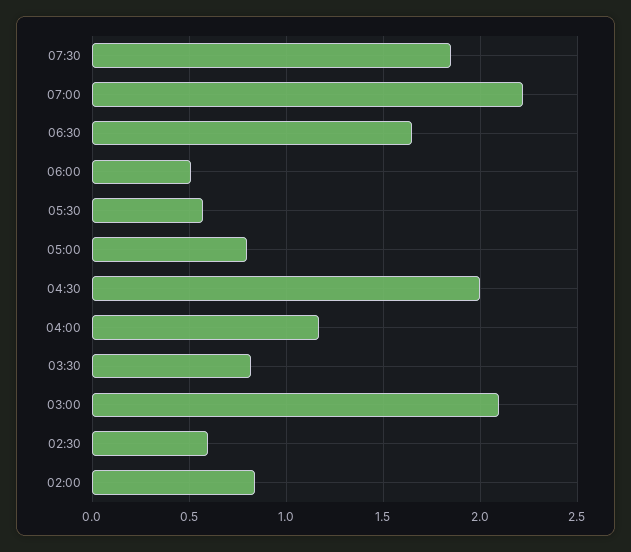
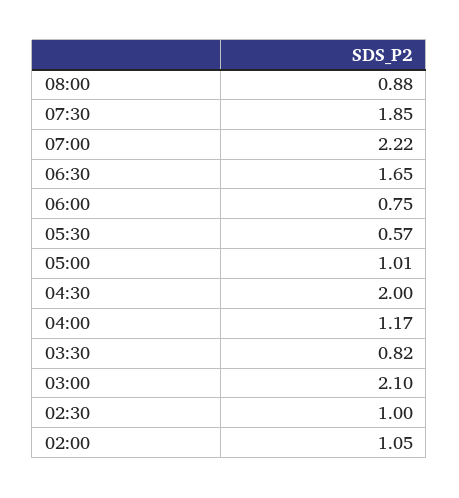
06:00: 0.5 -> 0.75
05:00: 0.8 -> 1.01
02:30: 0.6 -> 1
02:00: 0.85 -> 1.05
08:00: none -> 0.88

